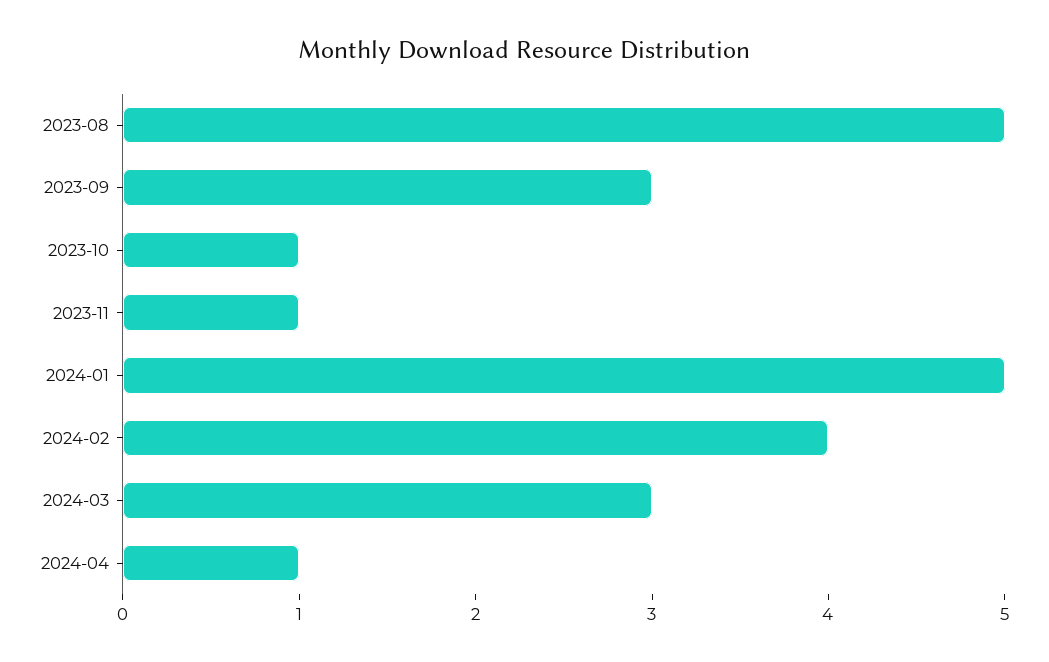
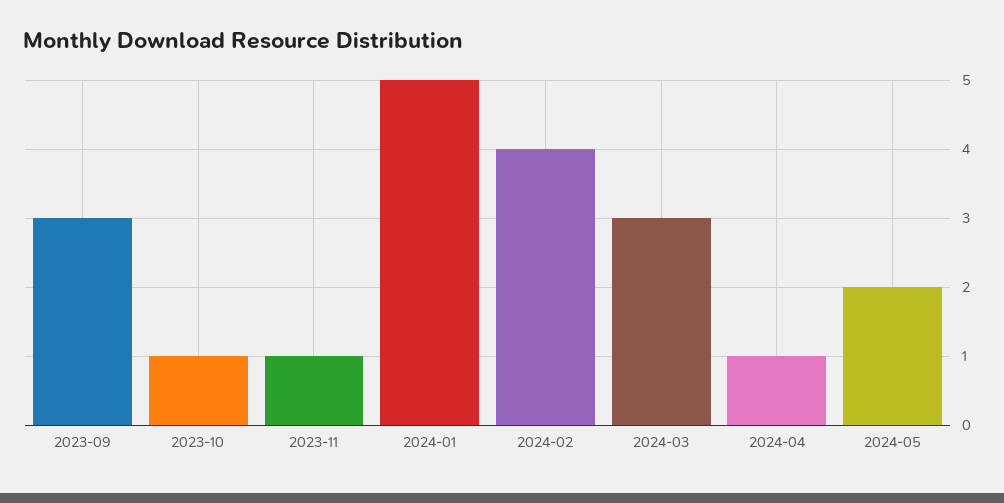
2023-08: 5 -> none
2024-05: none -> 2

